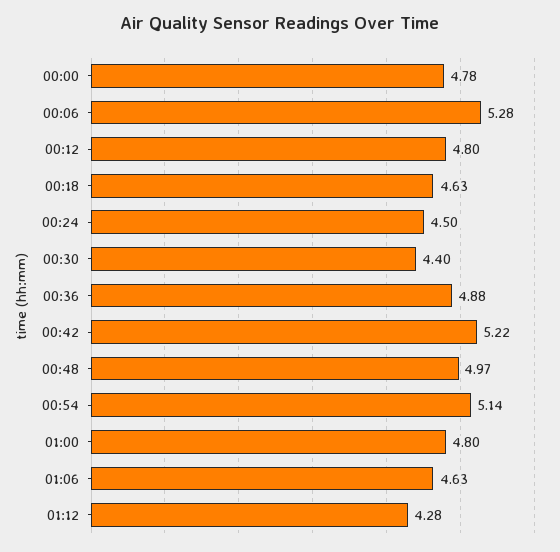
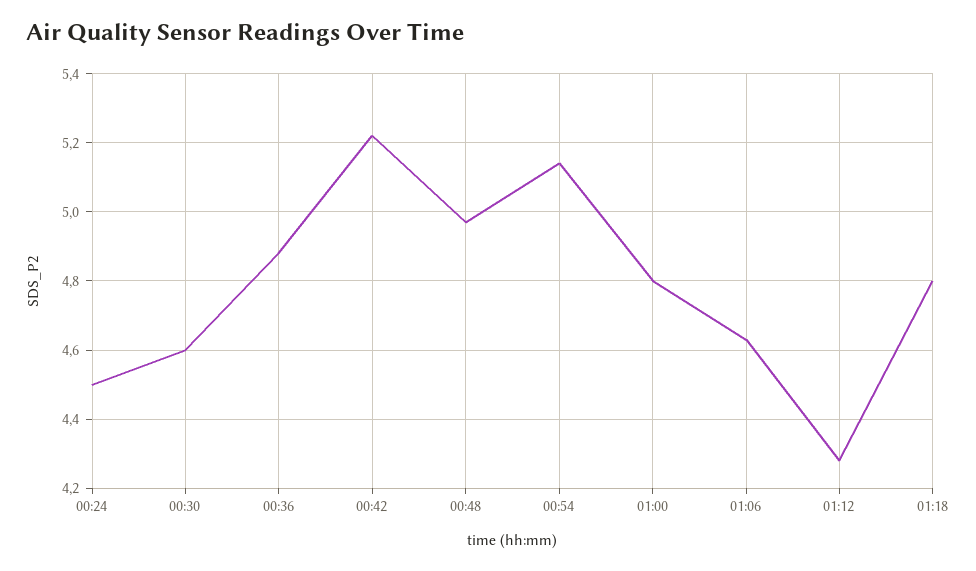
00:00: 4.78 -> none
00:06: 5.28 -> none
00:12: 4.8 -> none
00:18: 4.63 -> none
00:30: 4.4 -> 4.6
01:18: none -> 4.8

